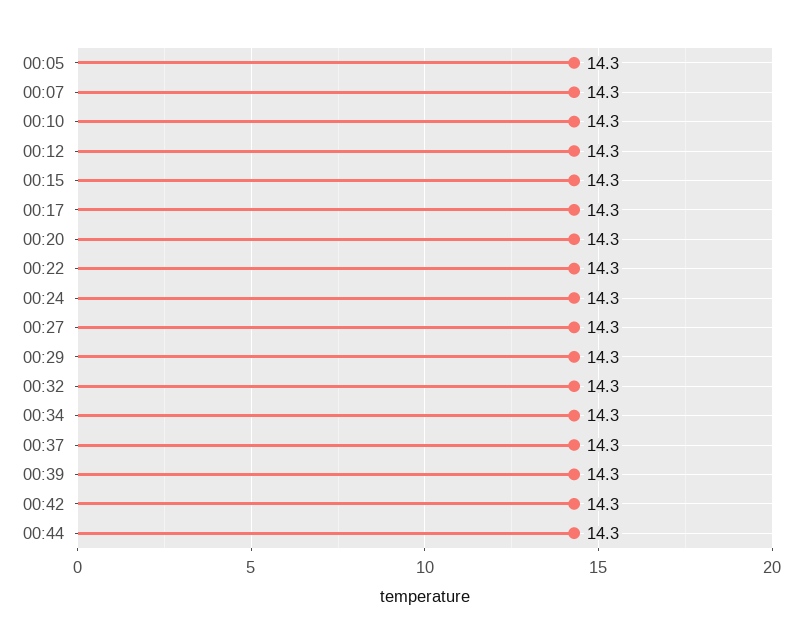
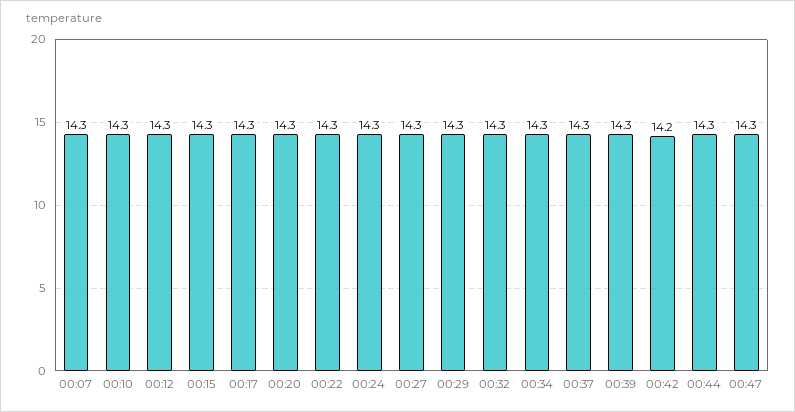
00:05: 14.3 -> none
00:42: 14.3 -> 14.2
00:47: none -> 14.3

